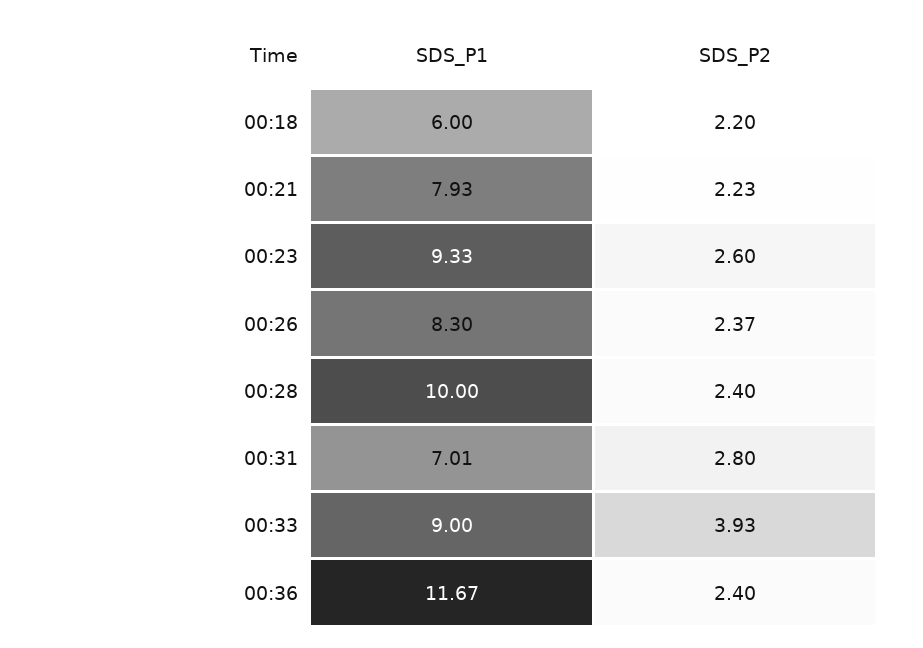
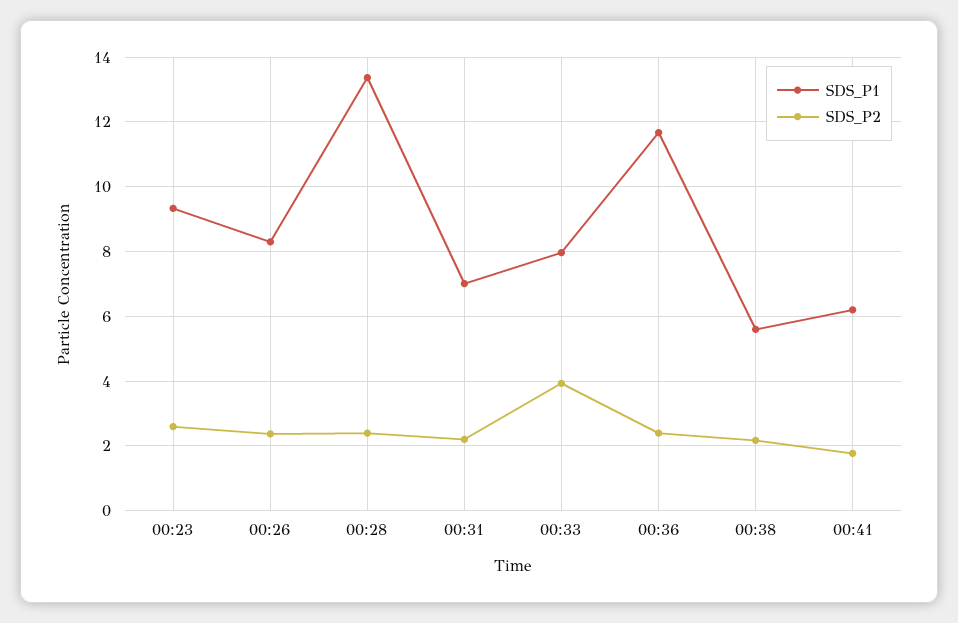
SDS_P1, 00:18: 6 -> none
SDS_P2, 00:18: 2.2 -> none
SDS_P1, 00:21: 7.93 -> none
SDS_P2, 00:21: 2.23 -> none
SDS_P1, 00:28: 10 -> 13.4
SDS_P2, 00:31: 2.8 -> 2.2
SDS_P1, 00:33: 9 -> 8
SDS_P1, 00:38: none -> 5.6
SDS_P2, 00:38: none -> 2.2
SDS_P1, 00:41: none -> 6.2
SDS_P2, 00:41: none -> 1.8

